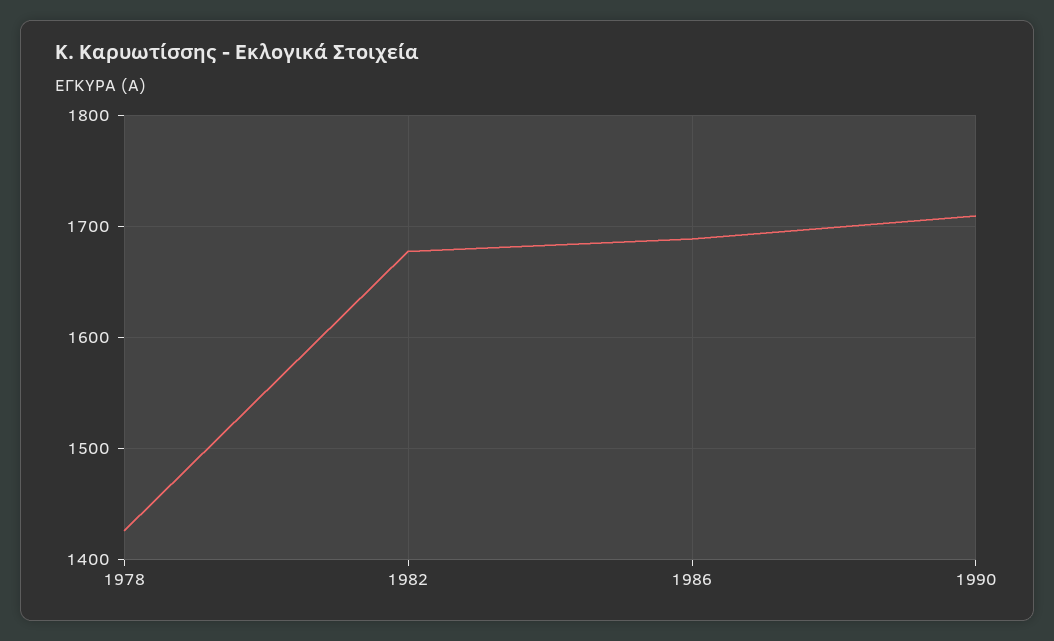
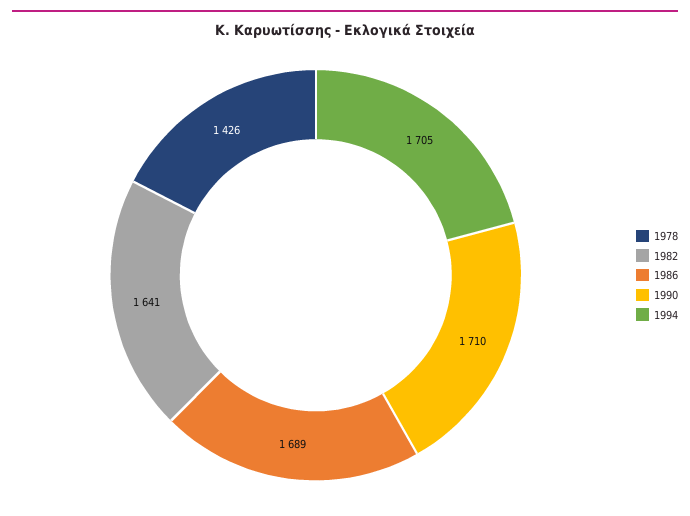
1982: 1680 -> 1641
1994: none -> 1705

